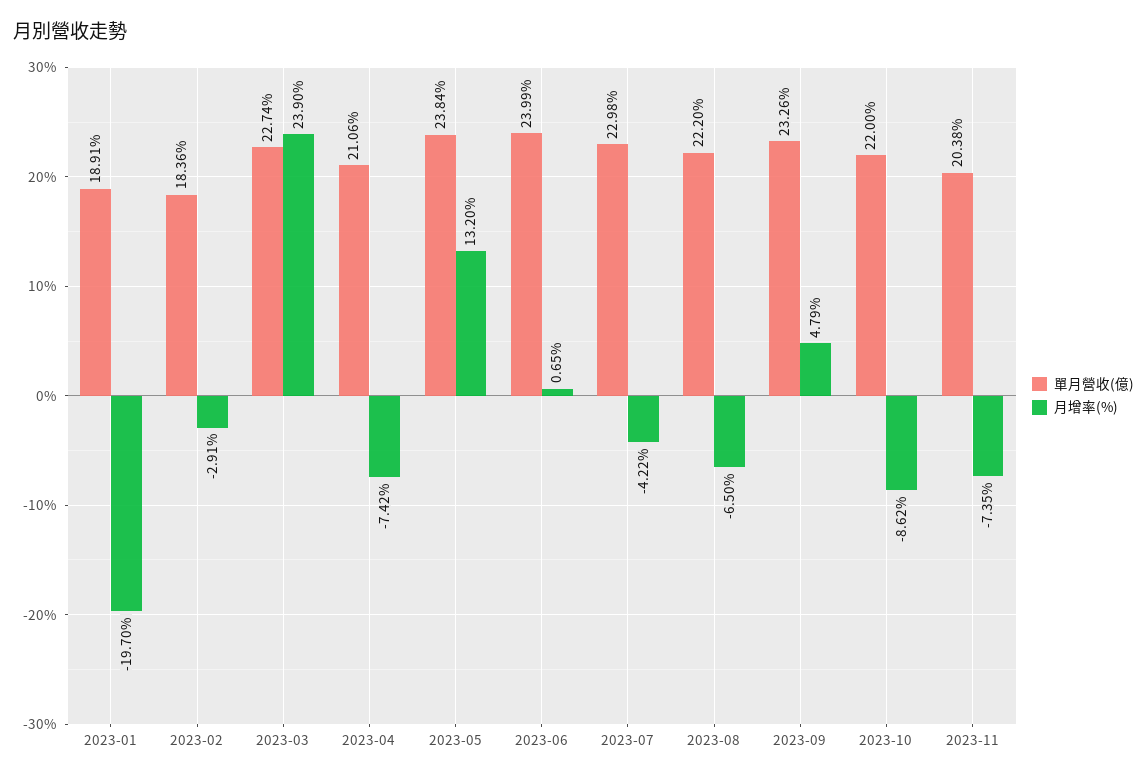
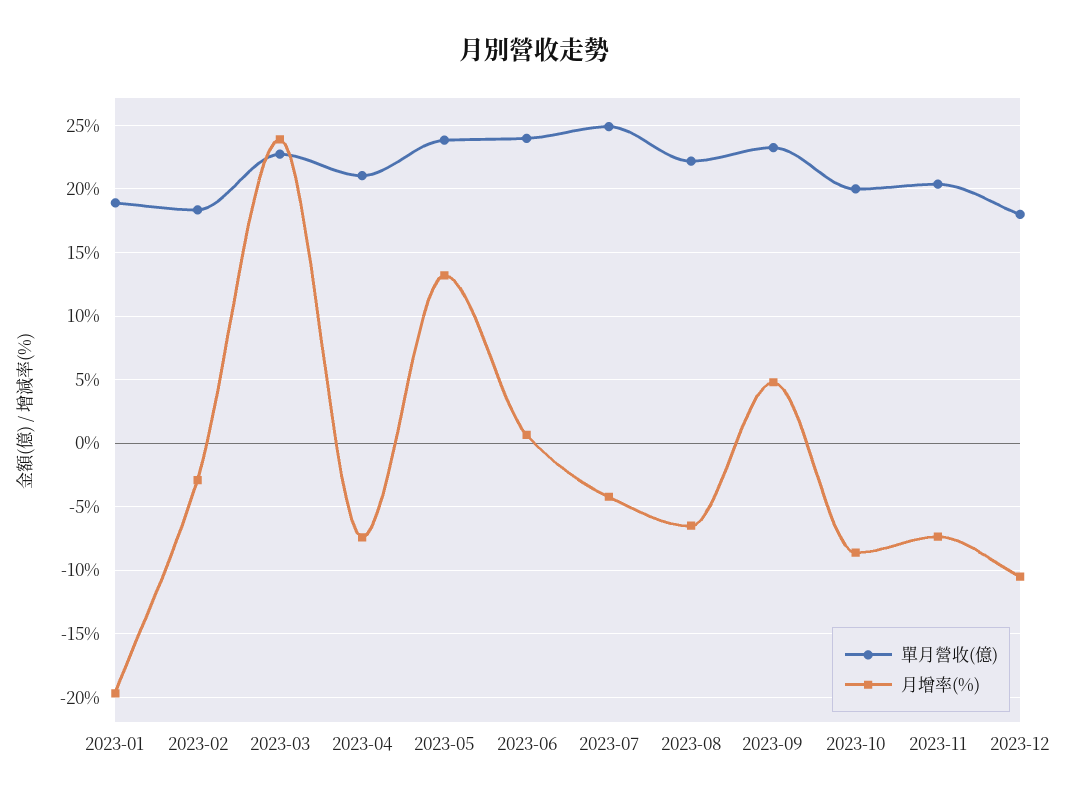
單月營收(億), 2023-07: 22.98 -> 25
單月營收(億), 2023-10: 22 -> 20
單月營收(億), 2023-12: none -> 18
月增率(%), 2023-12: none -> -10.5

